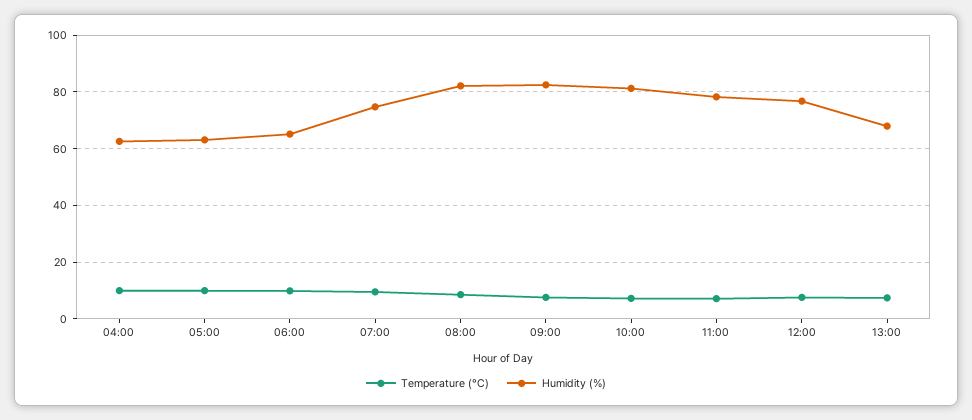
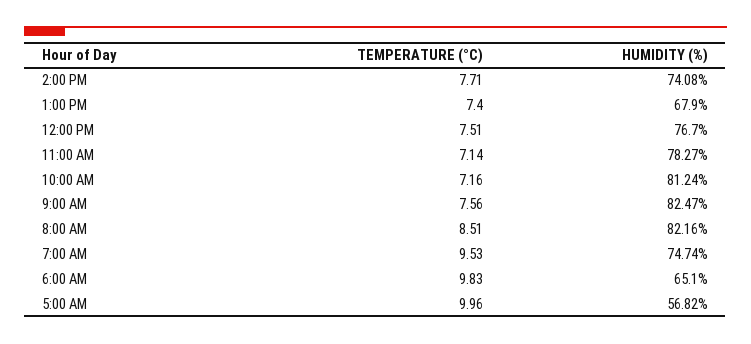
Temperature (°C), 04:00: 10 -> none
Humidity (%), 04:00: 62.5 -> none
Humidity (%), 05:00: 62.5 -> 56.82
Temperature (°C), 2:00 PM: none -> 7.71
Humidity (%), 2:00 PM: none -> 74.08

